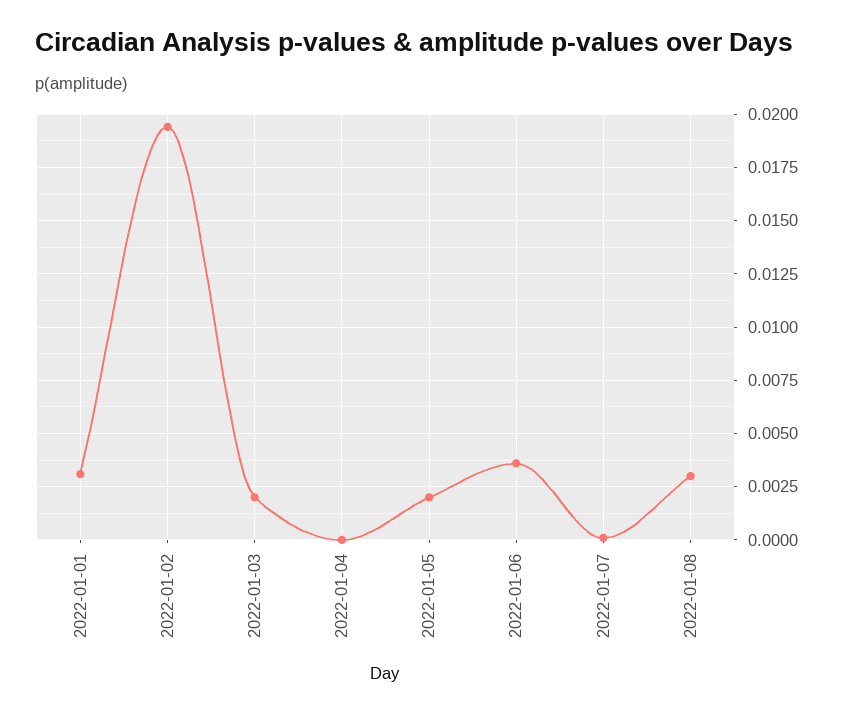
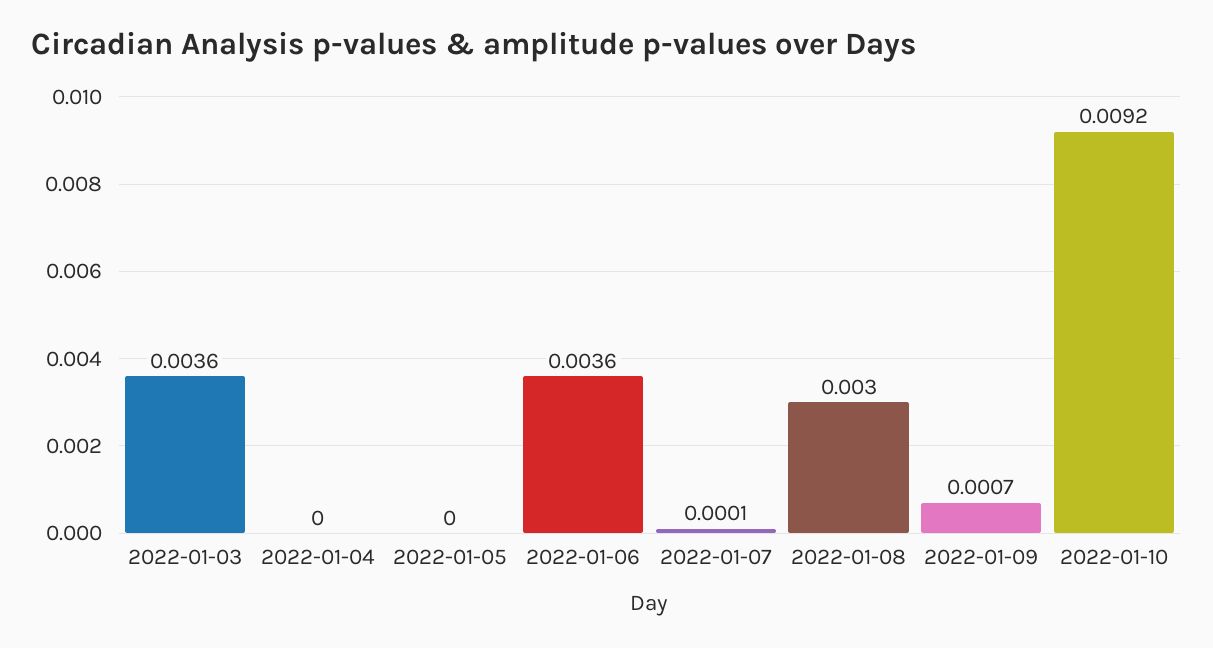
2022-01-01: 0.003 -> none
2022-01-02: 0.0195 -> none
2022-01-03: 0.002 -> 0.0036
2022-01-05: 0.002 -> 0
2022-01-09: none -> 0.0007
2022-01-10: none -> 0.0092

